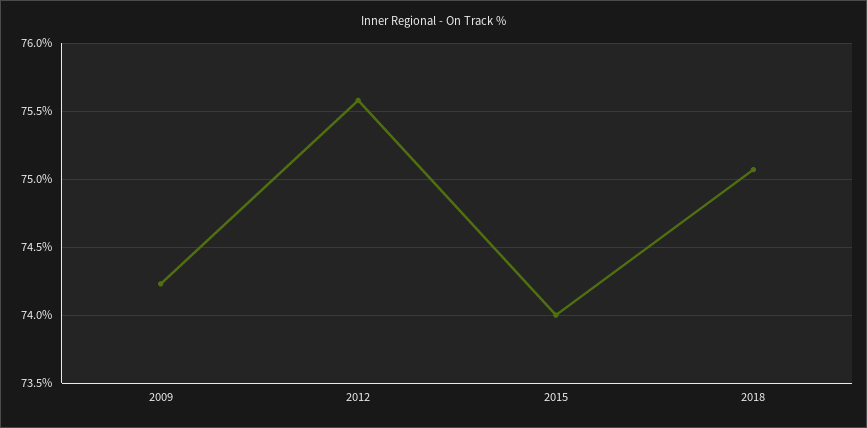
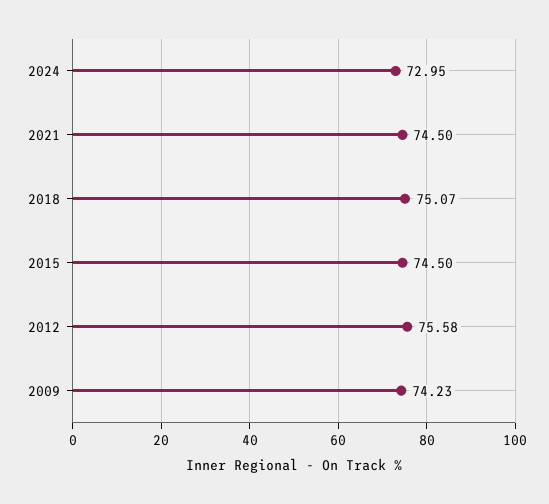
2015: 74 -> 74.5
2024: none -> 72.95
2021: none -> 74.5

